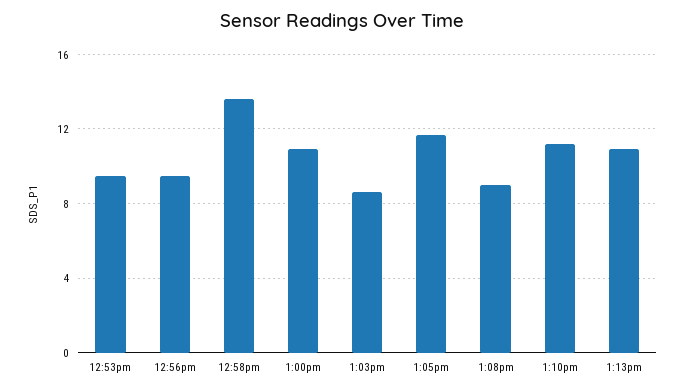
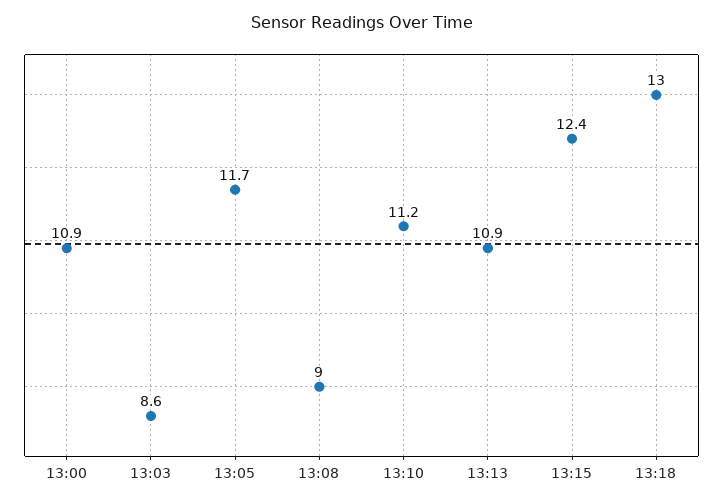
12:53pm: 9.5 -> none
12:56pm: 9.5 -> none
12:58pm: 13.5 -> none
13:15: none -> 12.4
13:18: none -> 13

